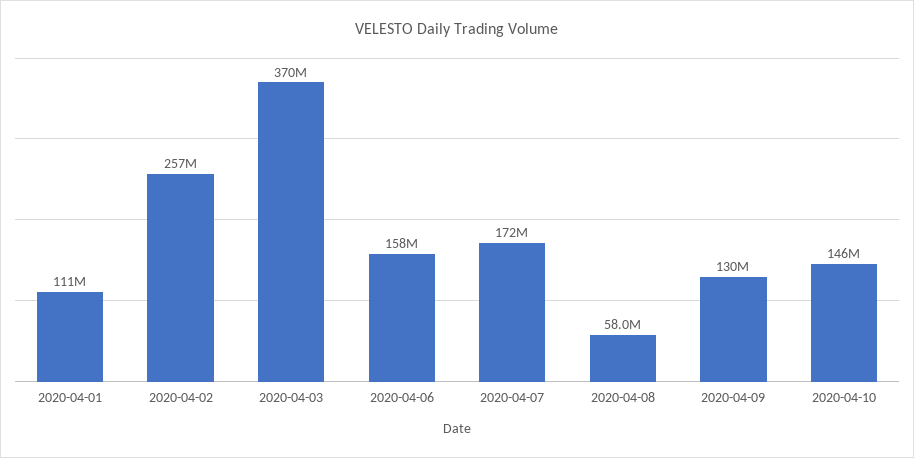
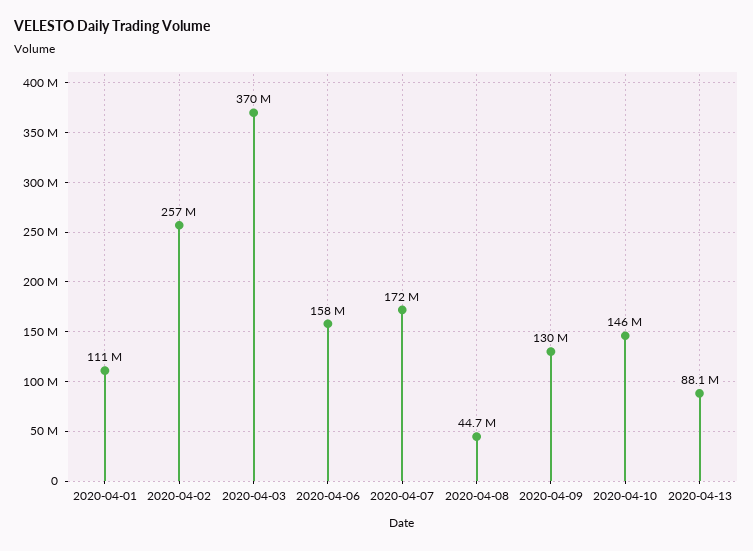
2020-04-08: 58000000 -> 44700000
2020-04-13: none -> 88100000

